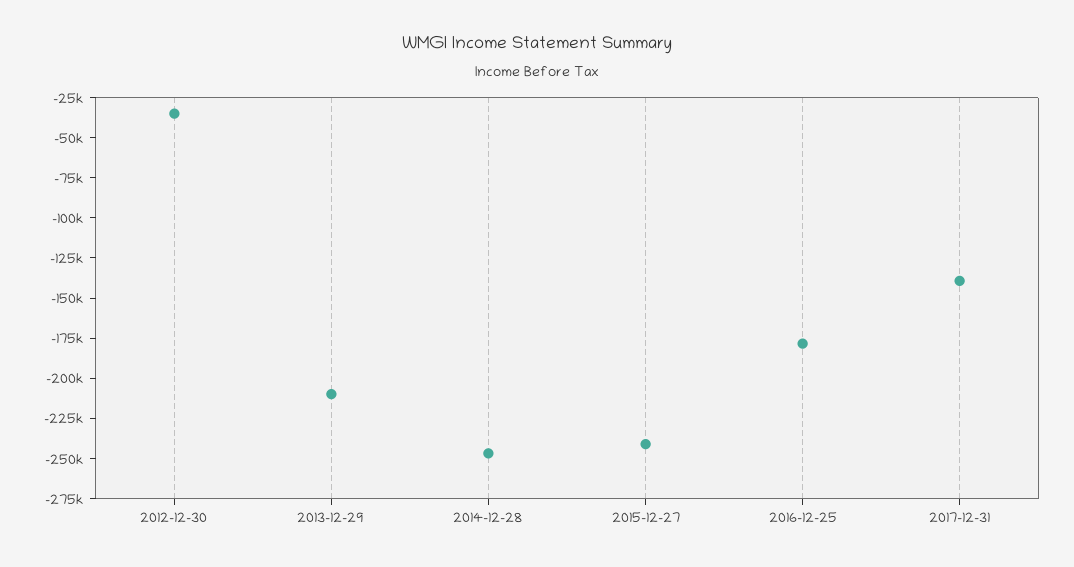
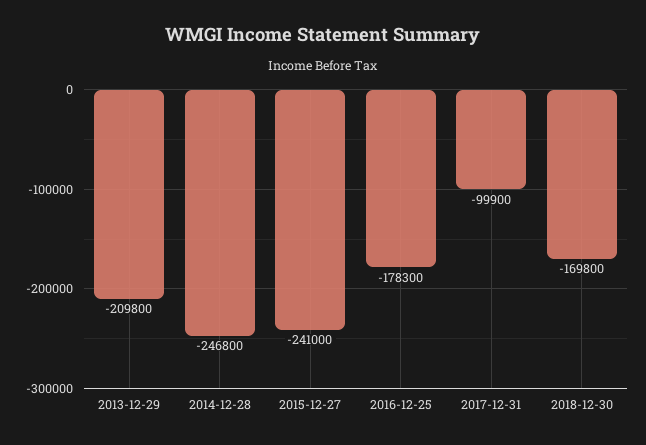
2012-12-30: -35000 -> none
2017-12-31: -140000 -> -99900
2018-12-30: none -> -169800

